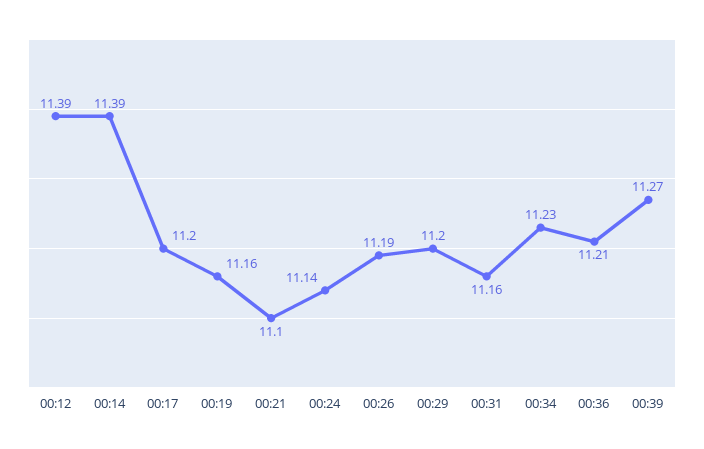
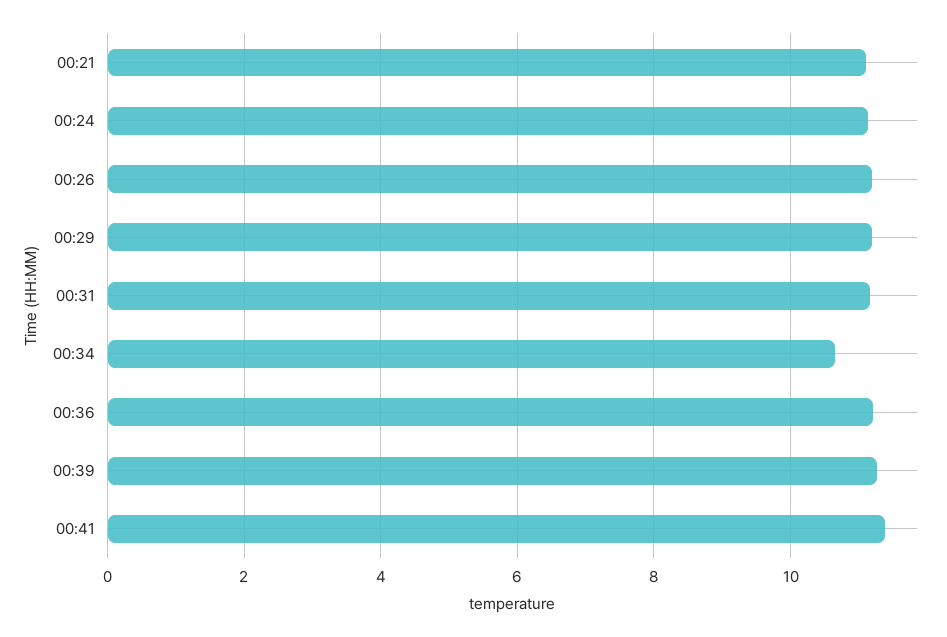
00:12: 11.39 -> none
00:14: 11.39 -> none
00:17: 11.2 -> none
00:19: 11.16 -> none
00:34: 11.23 -> 10.6
00:41: none -> 11.4

